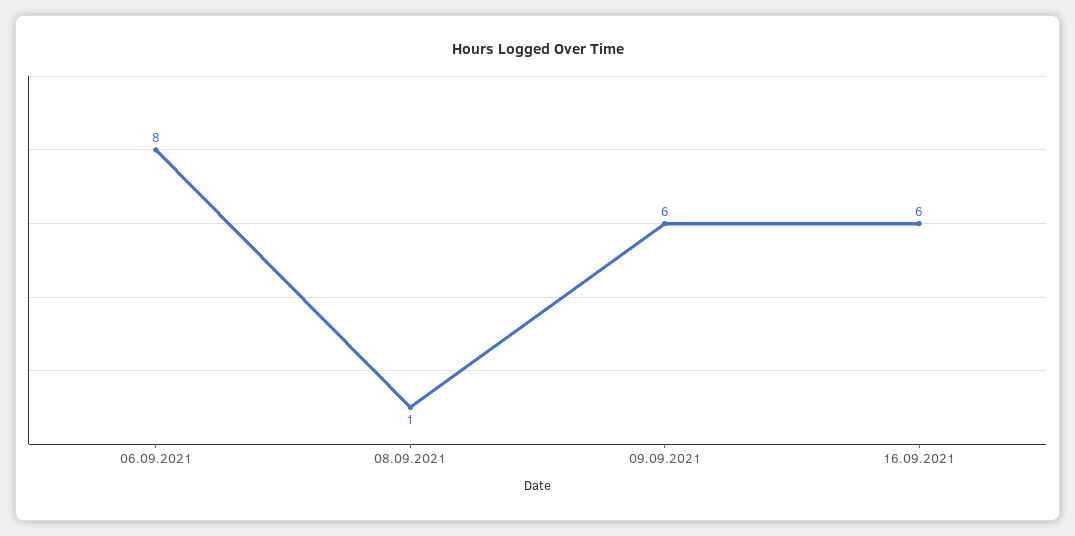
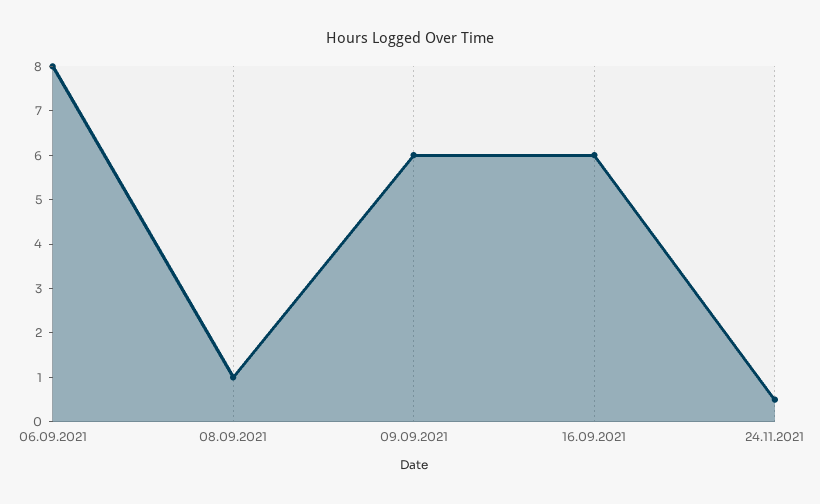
24.11.2021: none -> 0.5

